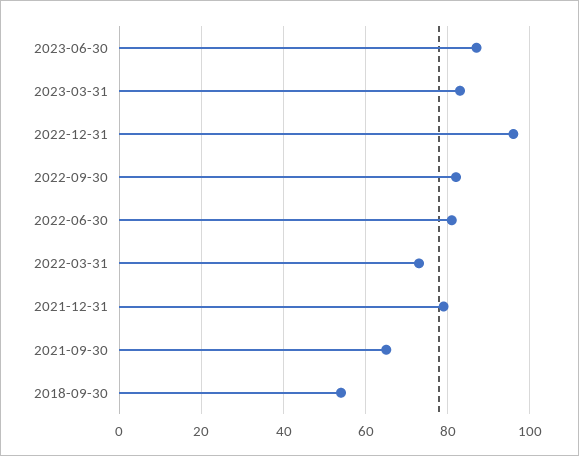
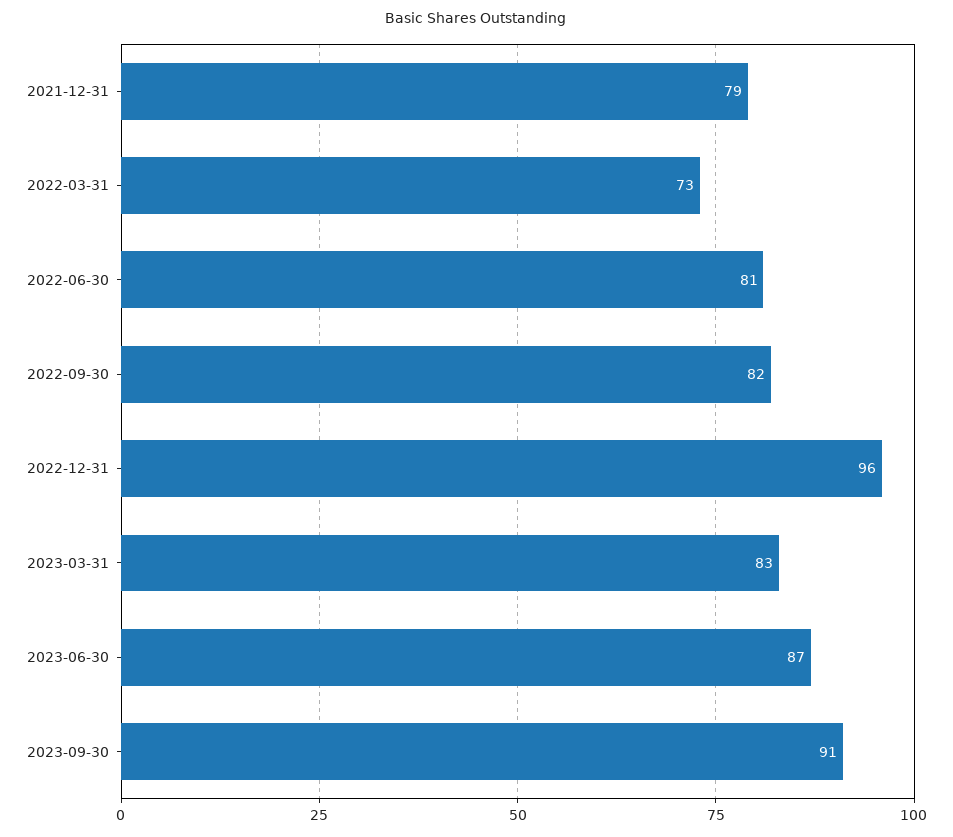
2021-09-30: 65 -> none
2018-09-30: 55 -> none
2023-09-30: none -> 91

